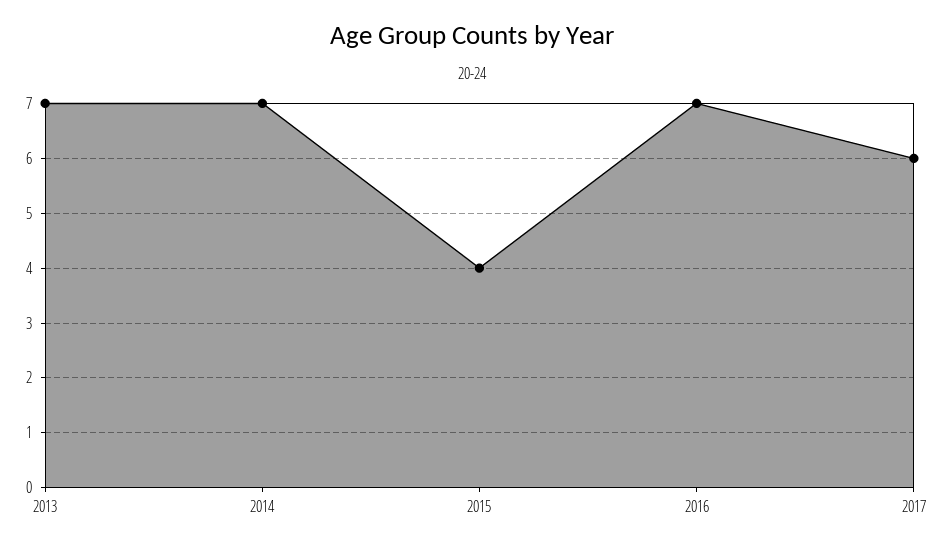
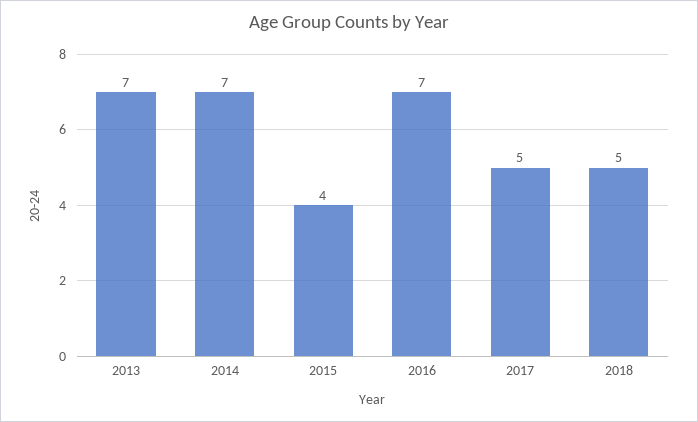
2017: 6 -> 5
2018: none -> 5

